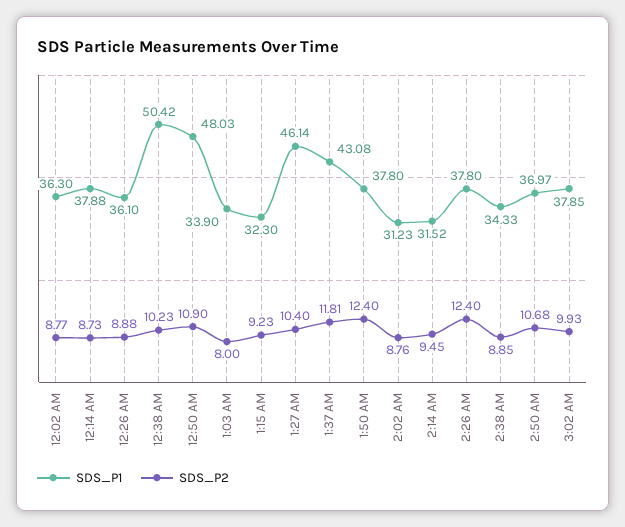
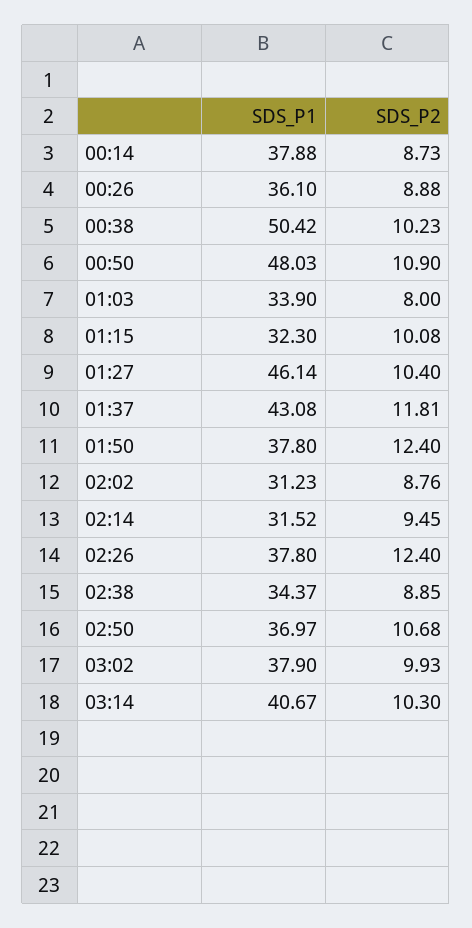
SDS_P1, 12:02 AM: 36.3 -> none
SDS_P2, 12:02 AM: 8.77 -> none
SDS_P2, 1:15 AM: 9.23 -> 10.08
SDS_P1, 2:38 AM: 34.33 -> 34.37
SDS_P1, 3:02 AM: 37.85 -> 37.9
SDS_P1, 03:14: none -> 40.67
SDS_P2, 03:14: none -> 10.3

